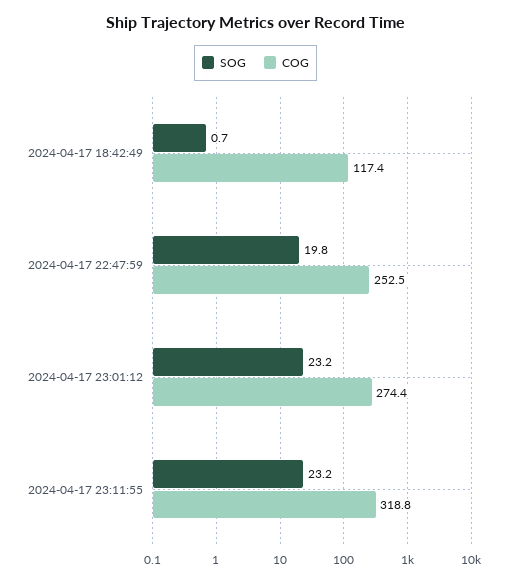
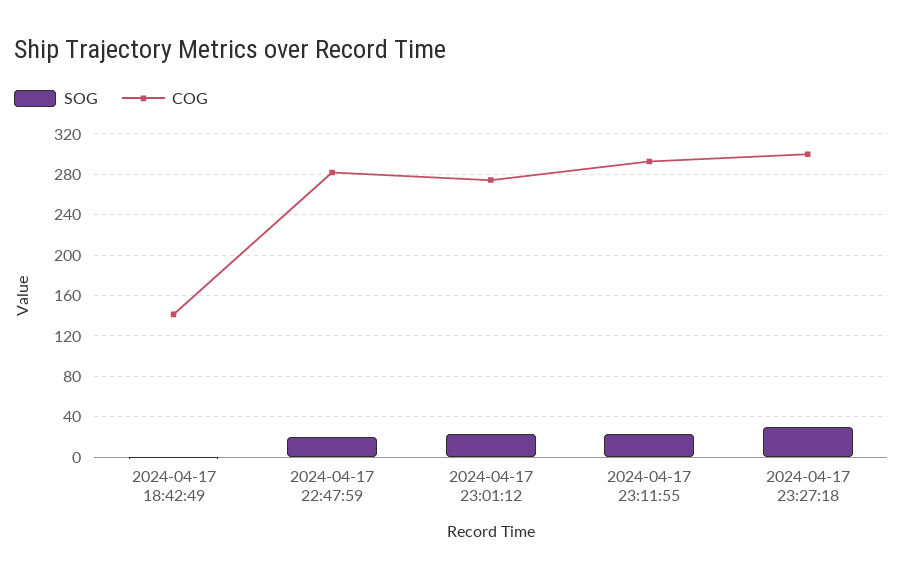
COG, 2024-04-17 18:42:49: 117.4 -> 140
COG, 2024-04-17 22:47:59: 252.5 -> 280
COG, 2024-04-17 23:11:55: 318.8 -> 290
SOG, 2024-04-17 23:27:18: none -> 30
COG, 2024-04-17 23:27:18: none -> 300

